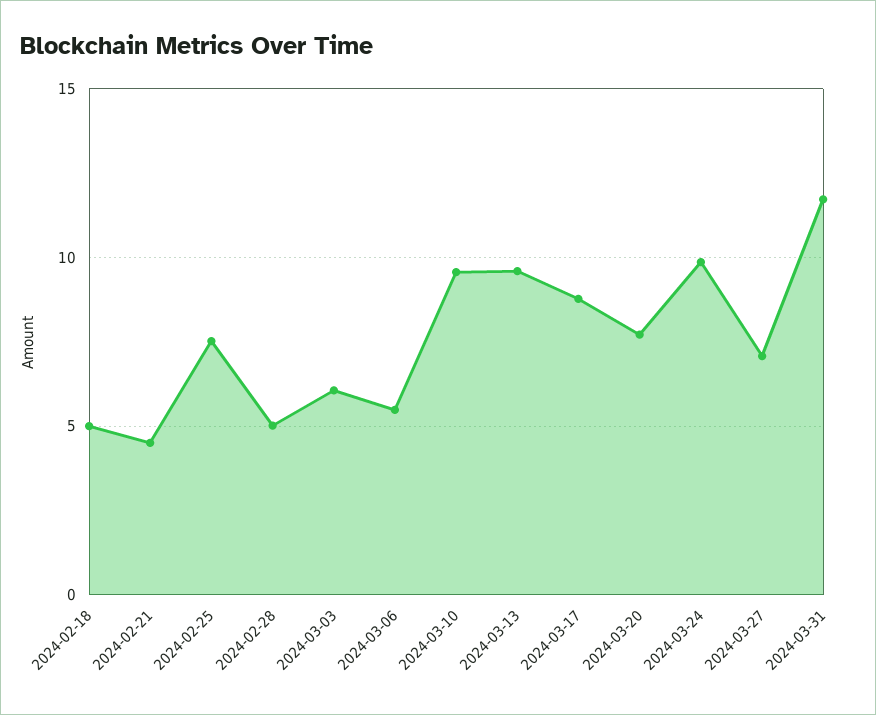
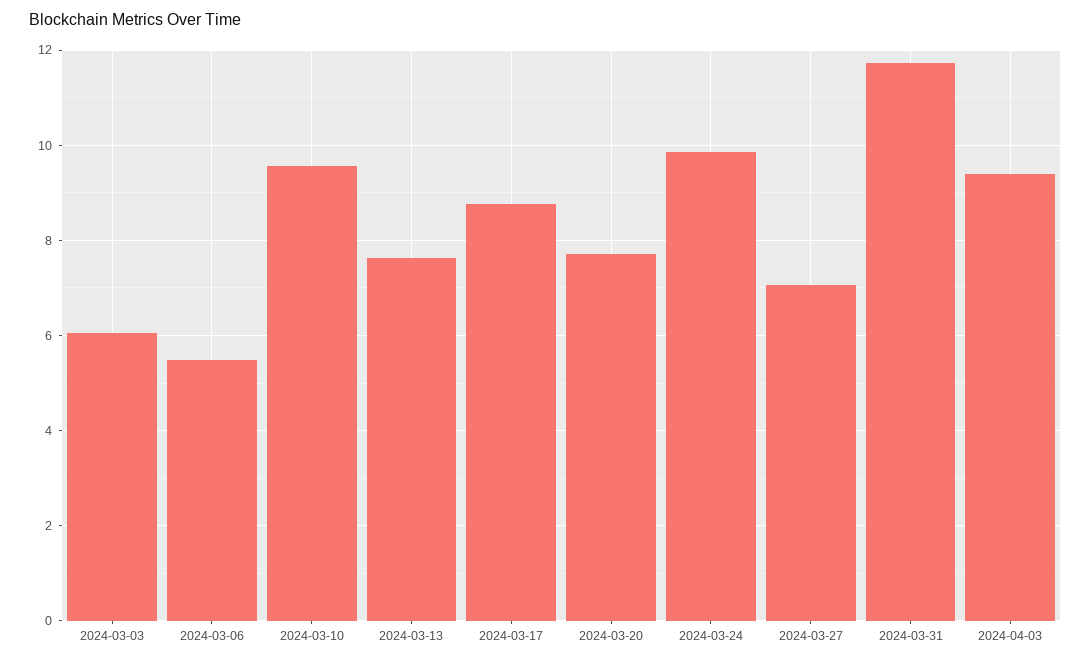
2024-02-18: 5 -> none
2024-02-21: 4.5 -> none
2024-02-25: 7.5 -> none
2024-02-28: 5 -> none
2024-03-13: 9.5 -> 7.6
2024-04-03: none -> 9.4

